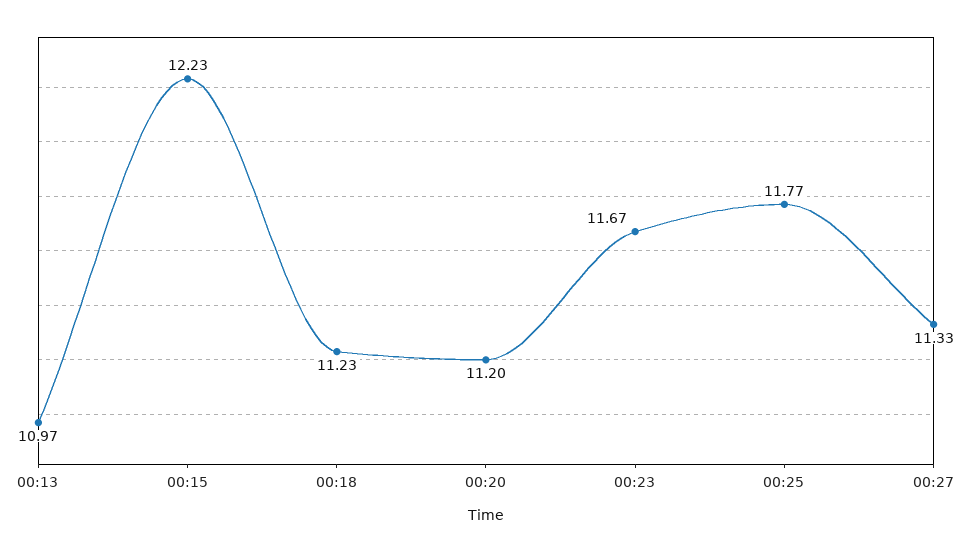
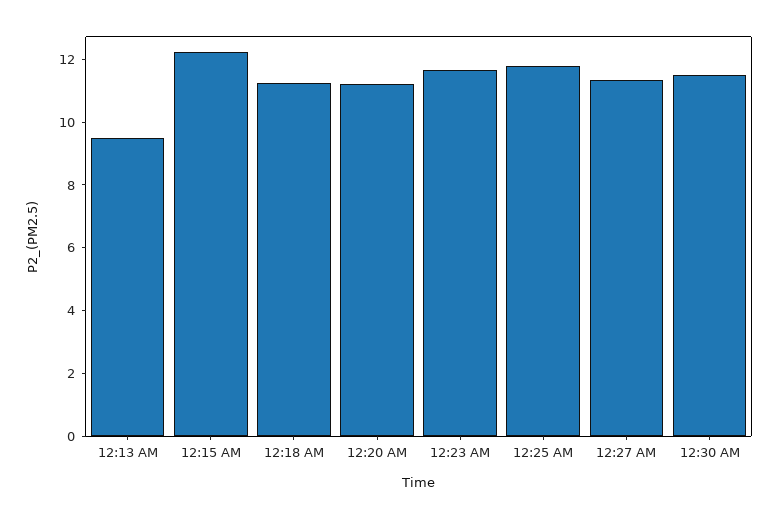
00:13: 10.97 -> 9.5
12:30 AM: none -> 11.5

